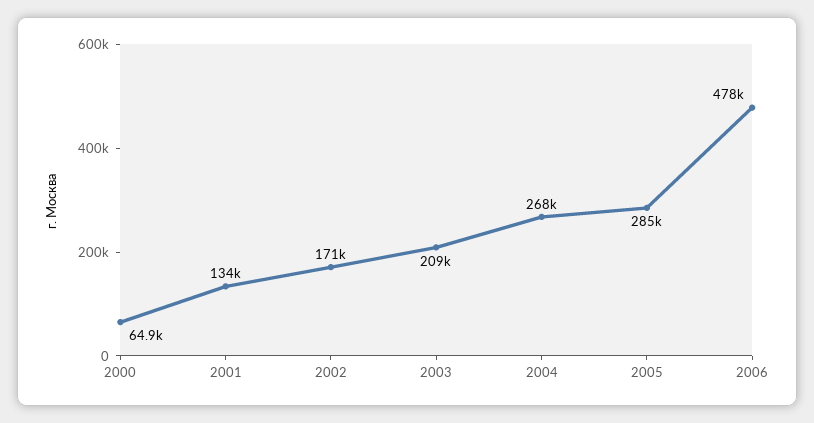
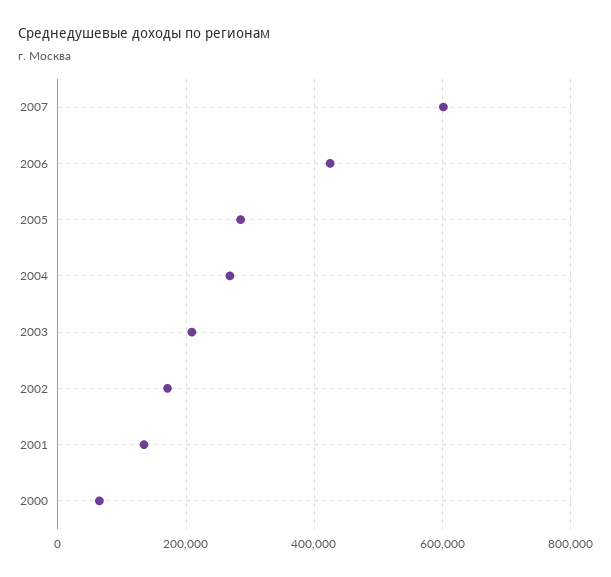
2006: 478000 -> 420000
2007: none -> 600000

